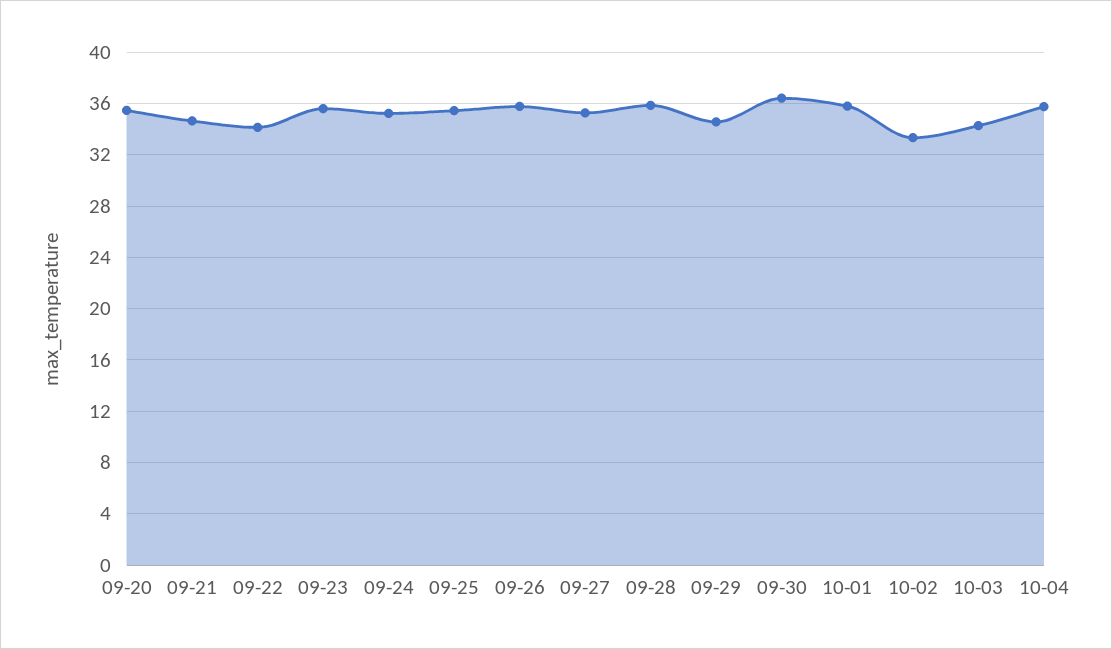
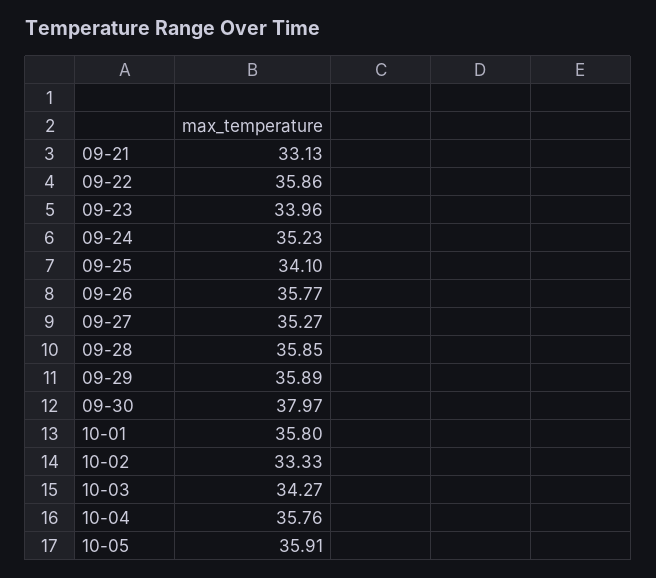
09-20: 35.5 -> none
09-21: 34.5 -> 33.13
09-22: 34 -> 35.86
09-23: 35.5 -> 33.96
09-25: 35.5 -> 34.1
09-29: 34.5 -> 35.89
09-30: 36.5 -> 37.97
10-05: none -> 35.91

